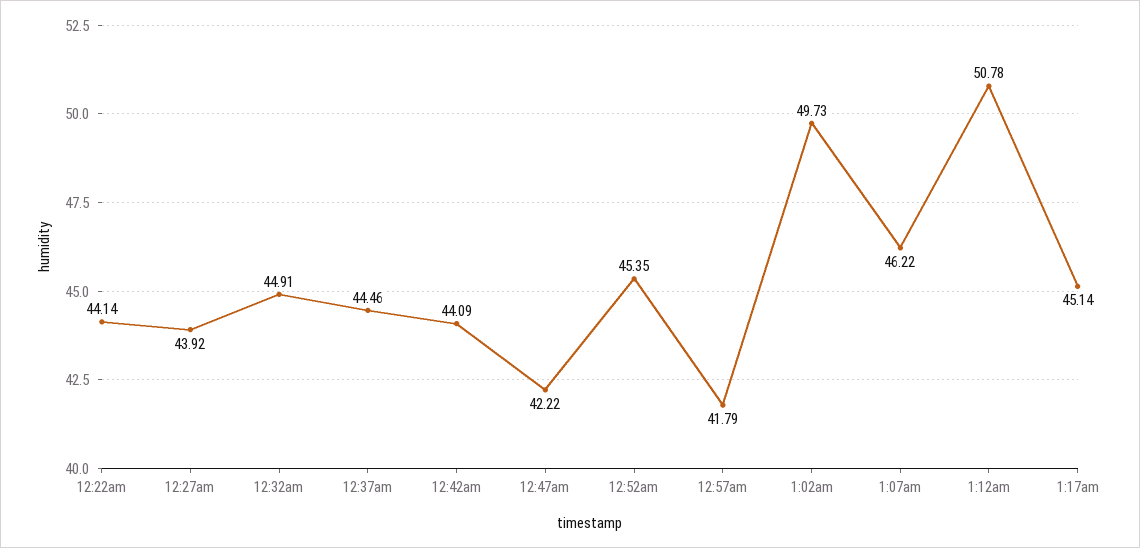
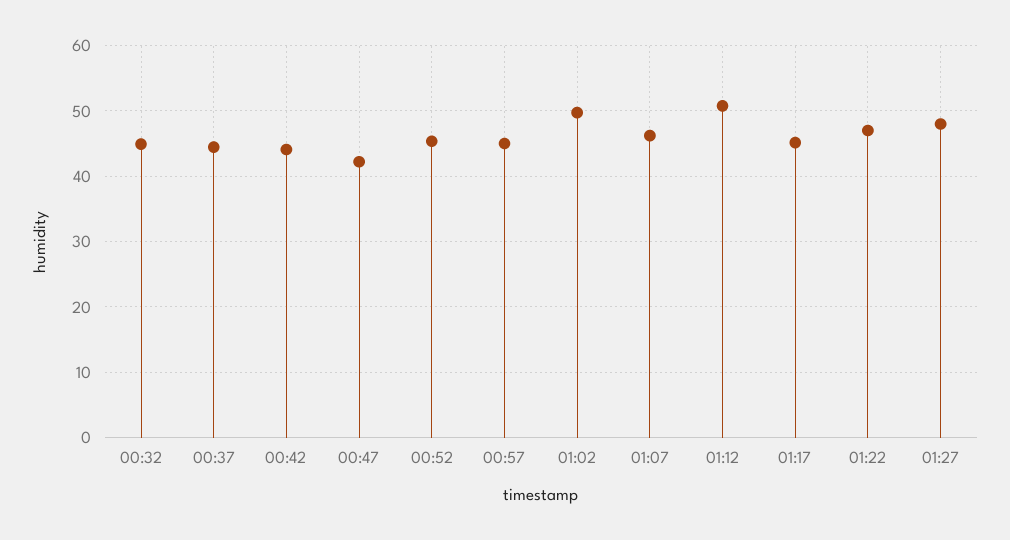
12:22am: 44.14 -> none
12:27am: 43.92 -> none
12:57am: 41.79 -> 45
01:22: none -> 47
01:27: none -> 48

